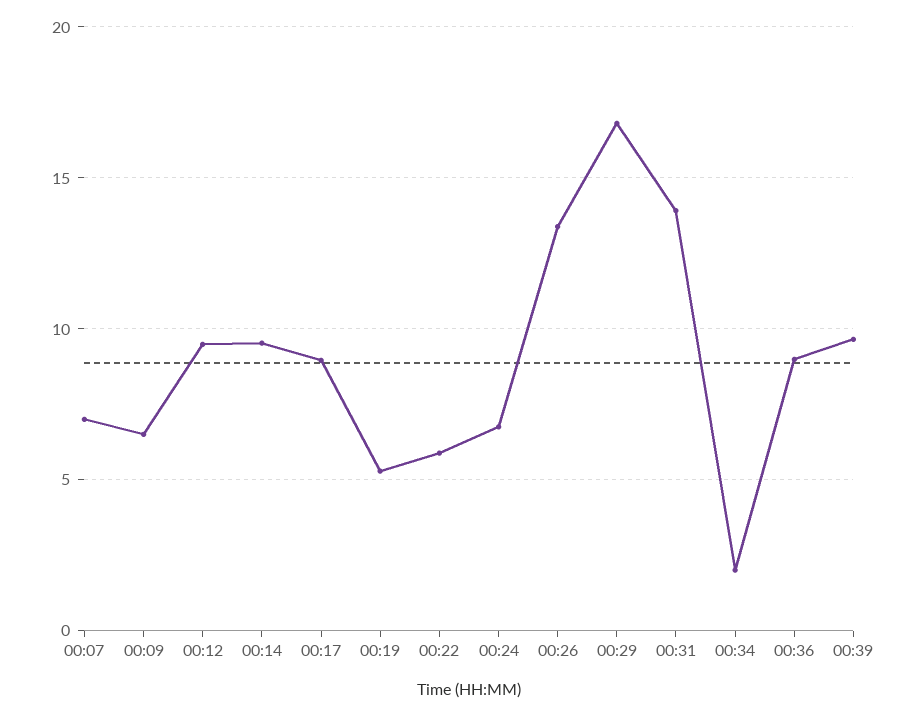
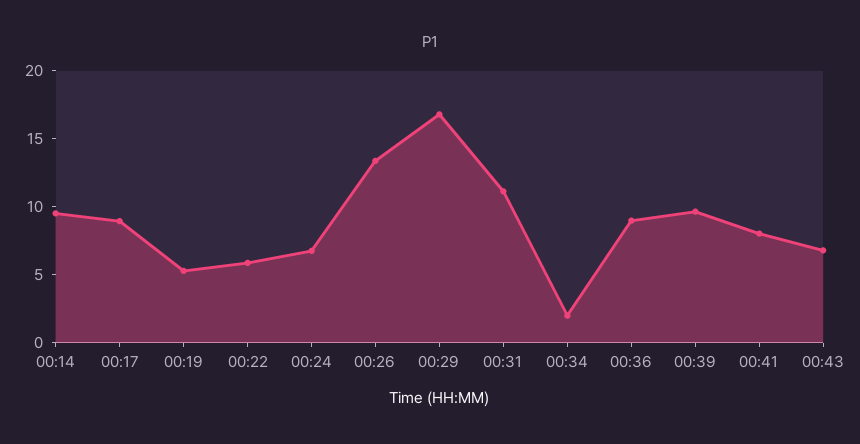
00:07: 7 -> none
00:09: 6.5 -> none
00:12: 9.5 -> none
00:31: 14 -> 11
00:41: none -> 8
00:43: none -> 7

